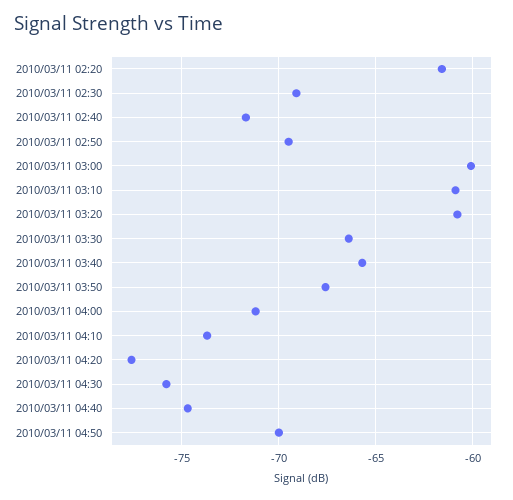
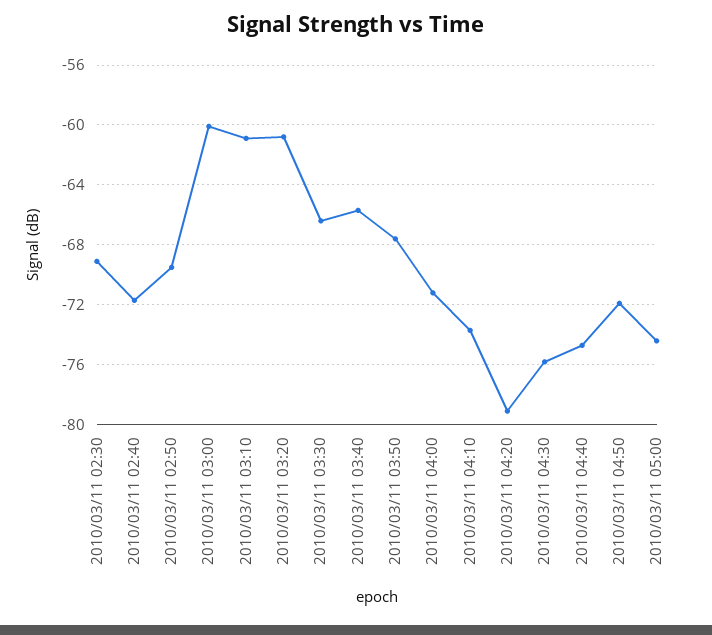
2010/03/11 02:20: -61.5 -> none
2010/03/11 04:20: -77.5 -> -79
2010/03/11 04:50: -70 -> -72
2010/03/11 05:00: none -> -74.5

